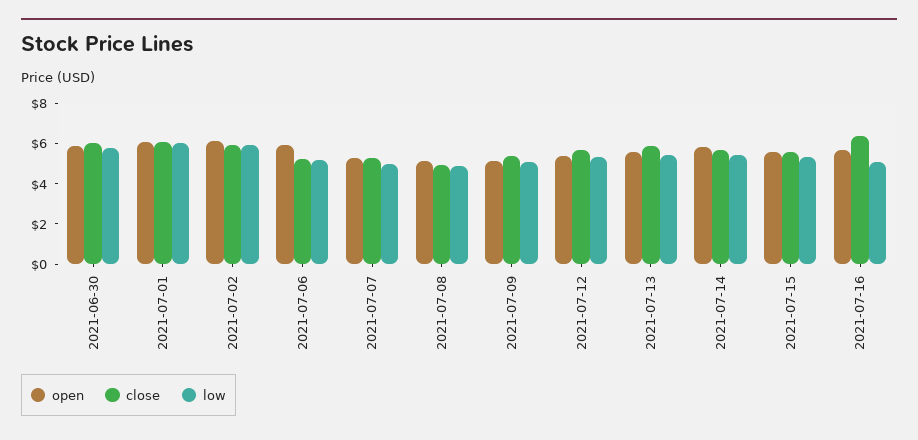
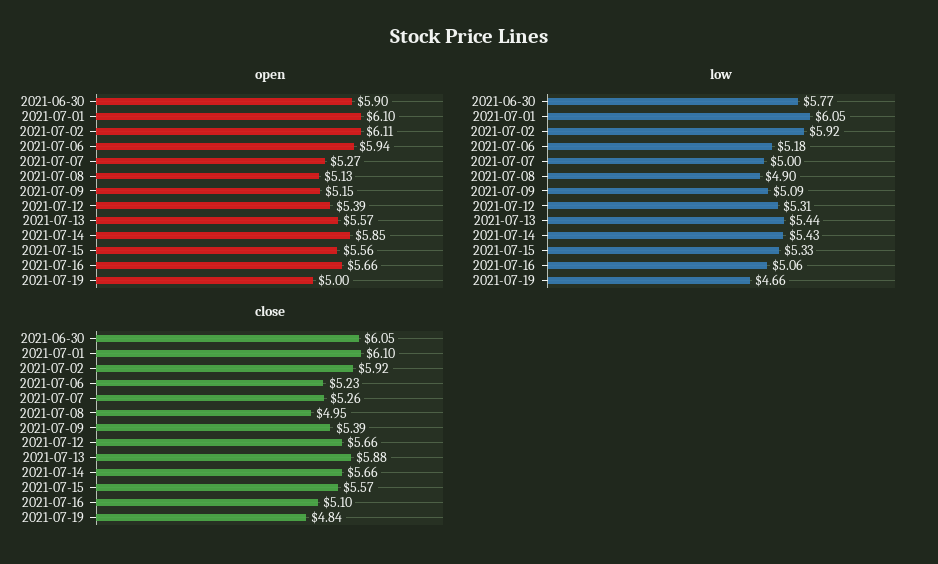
close, 2021-07-16: 6.5 -> 5.1
open, 2021-07-19: none -> 5
low, 2021-07-19: none -> 4.66
close, 2021-07-19: none -> 4.84

